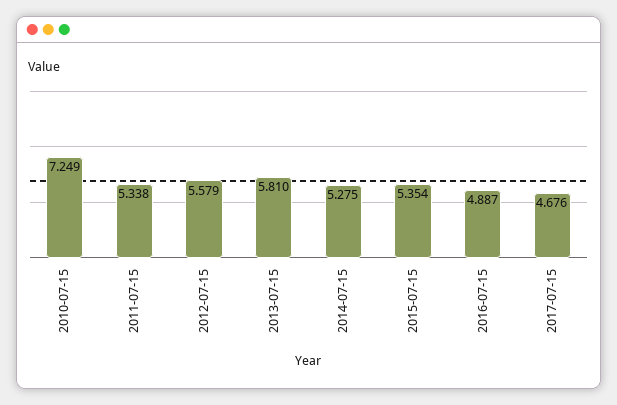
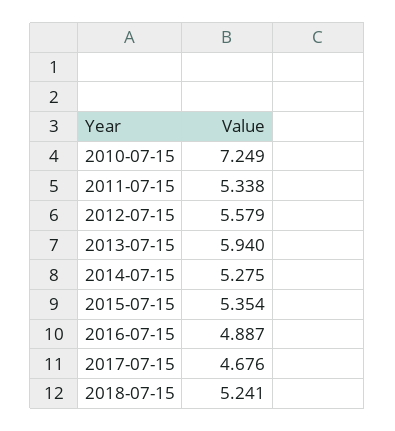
2013-07-15: 5.81 -> 5.94
2018-07-15: none -> 5.241

